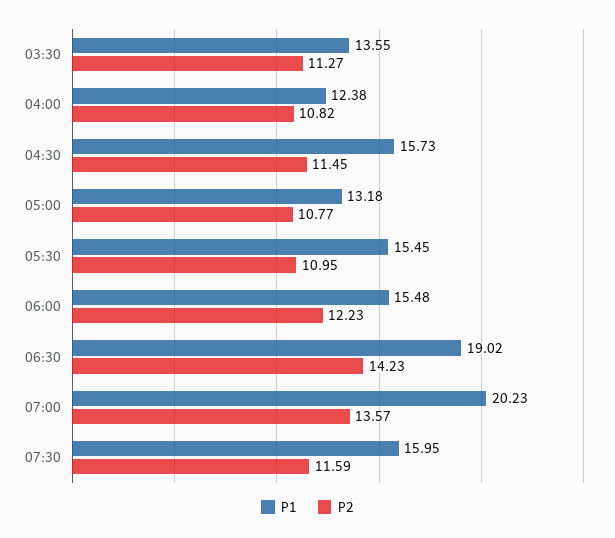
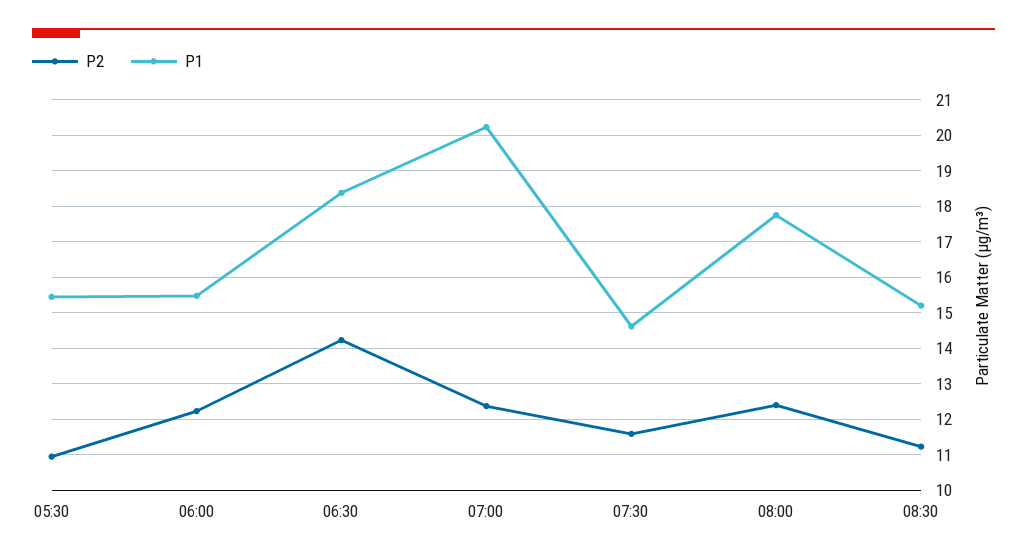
P1, 03:30: 13.55 -> none
P2, 03:30: 11.27 -> none
P1, 04:00: 12.38 -> none
P2, 04:00: 10.82 -> none
P1, 04:30: 15.73 -> none
P2, 04:30: 11.45 -> none
P1, 05:00: 13.18 -> none
P2, 05:00: 10.77 -> none
P1, 06:30: 19.02 -> 18.4
P2, 07:00: 13.57 -> 12.4
P1, 07:30: 15.95 -> 14.6
P2, 08:00: none -> 12.4
P1, 08:00: none -> 17.8
P2, 08:30: none -> 11.2
P1, 08:30: none -> 15.2

